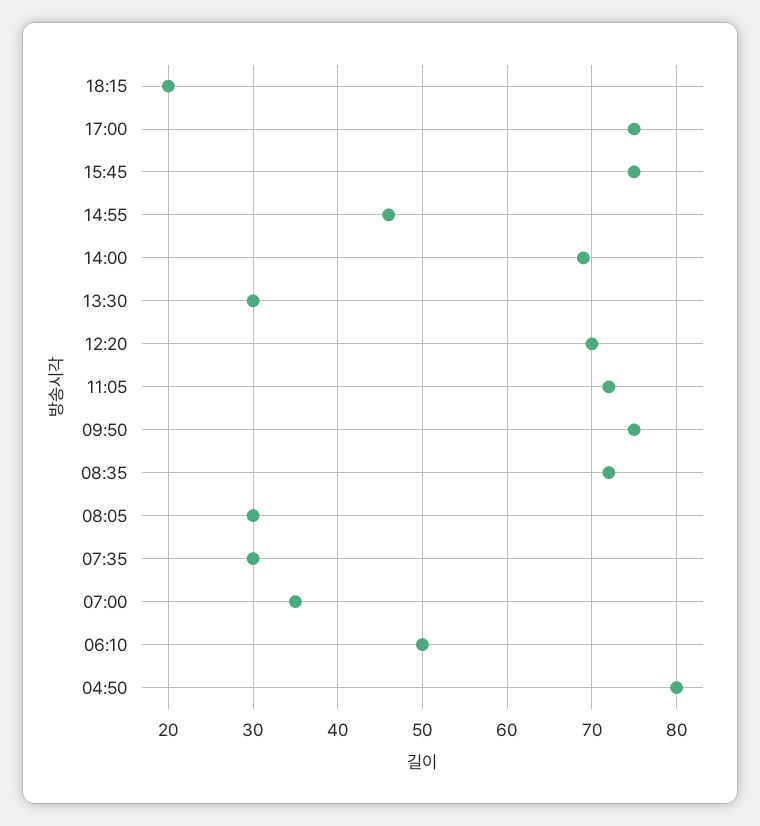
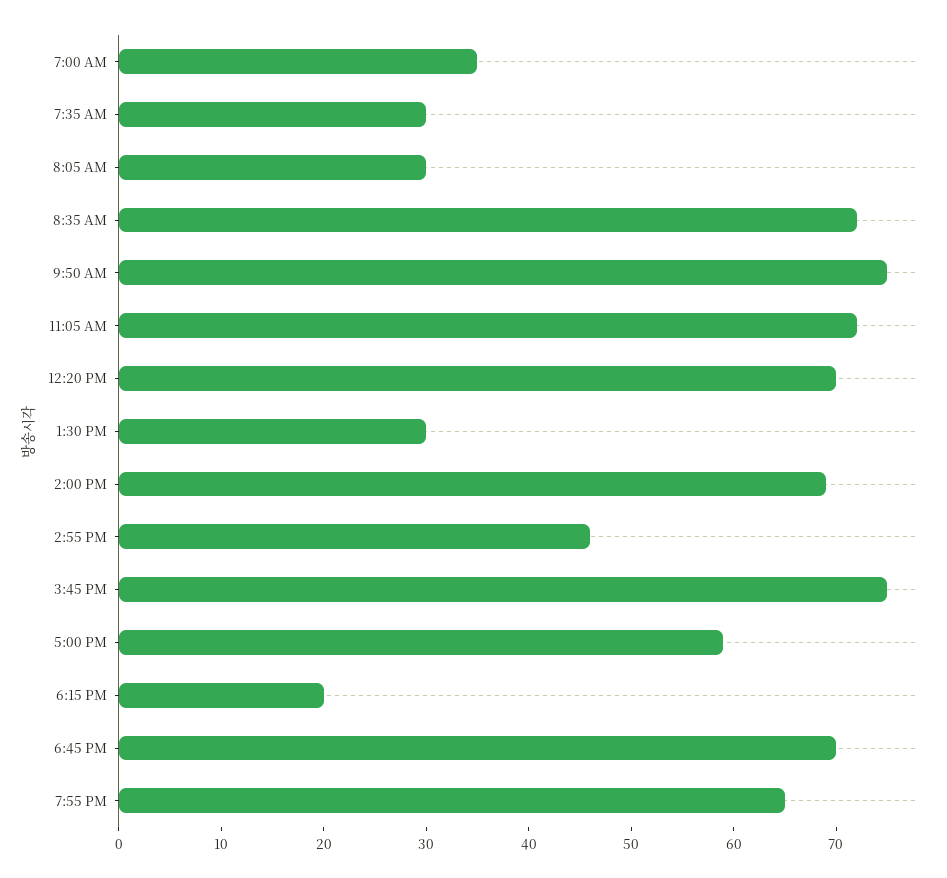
17:00: 75 -> 59
06:10: 50 -> none
04:50: 80 -> none
6:45 PM: none -> 70
7:55 PM: none -> 65

